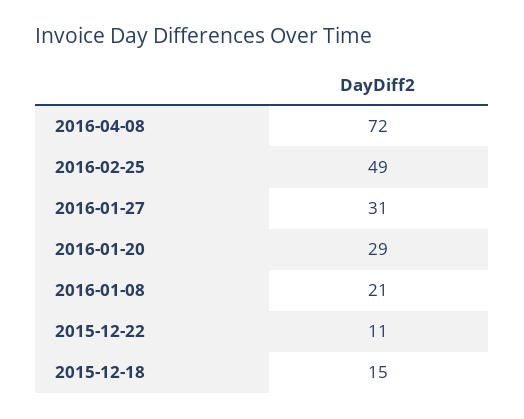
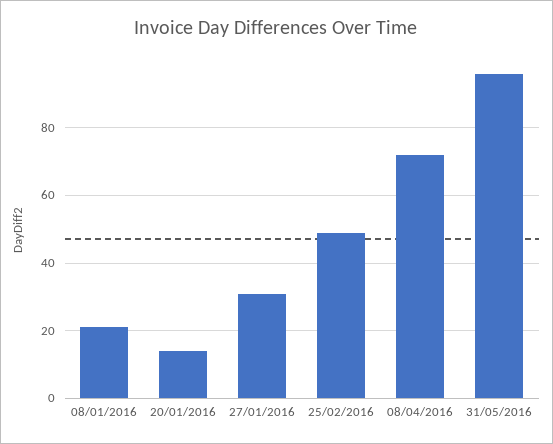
2016-01-20: 29 -> 15
2015-12-22: 11 -> none
2015-12-18: 15 -> none
31/05/2016: none -> 95

